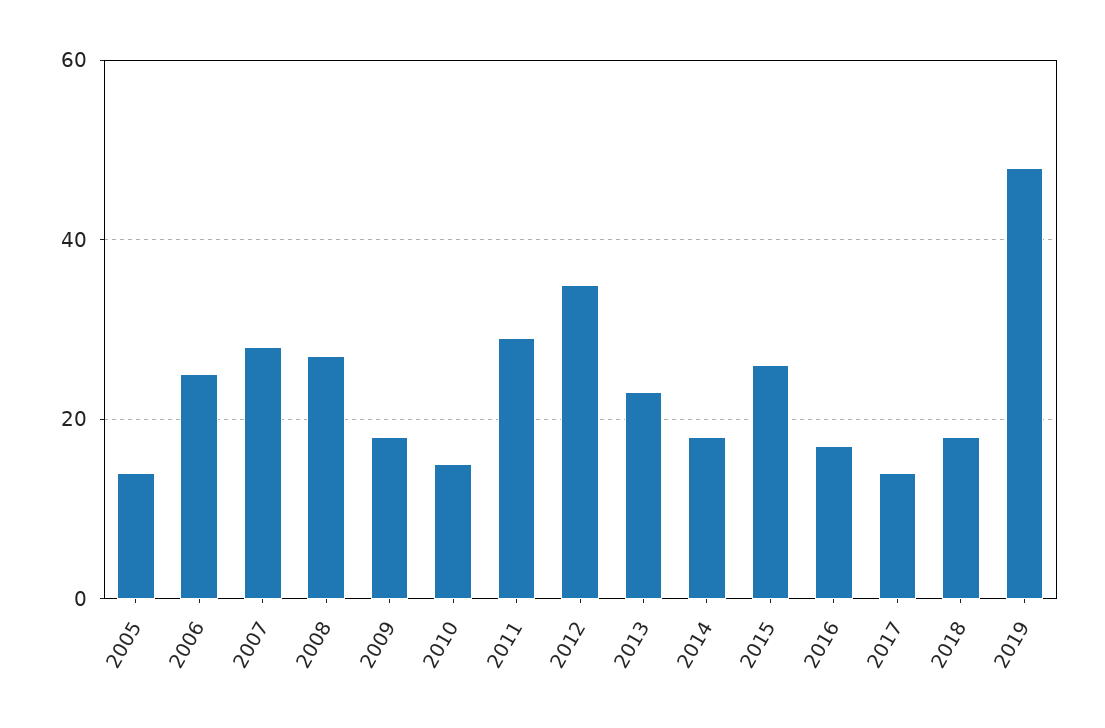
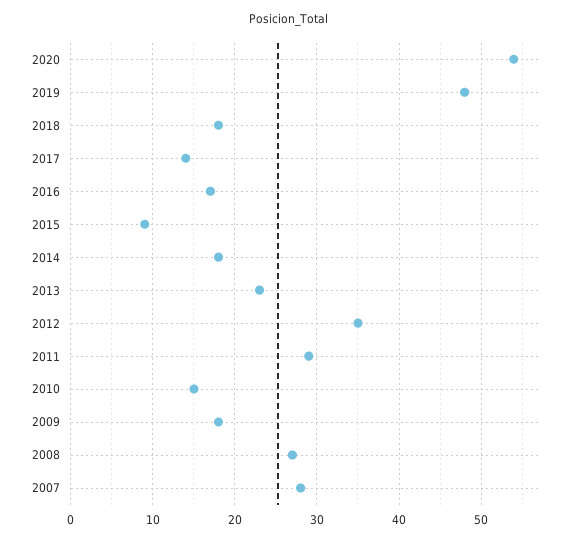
2005: 15 -> none
2006: 25 -> none
2015: 25 -> 9
2020: none -> 54

